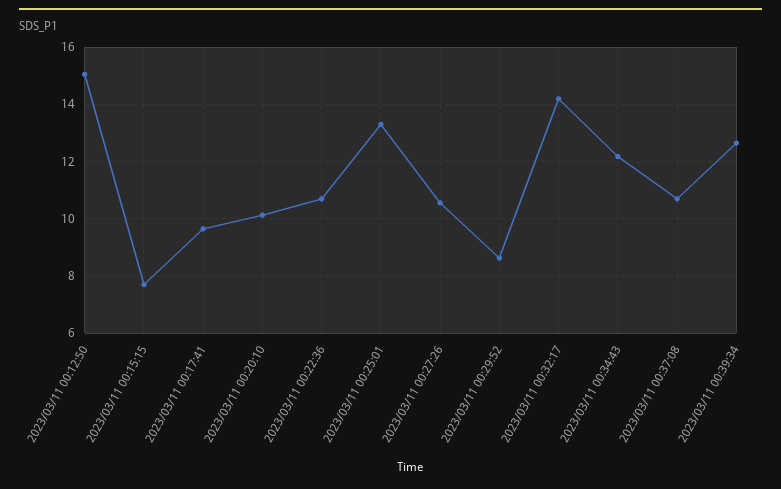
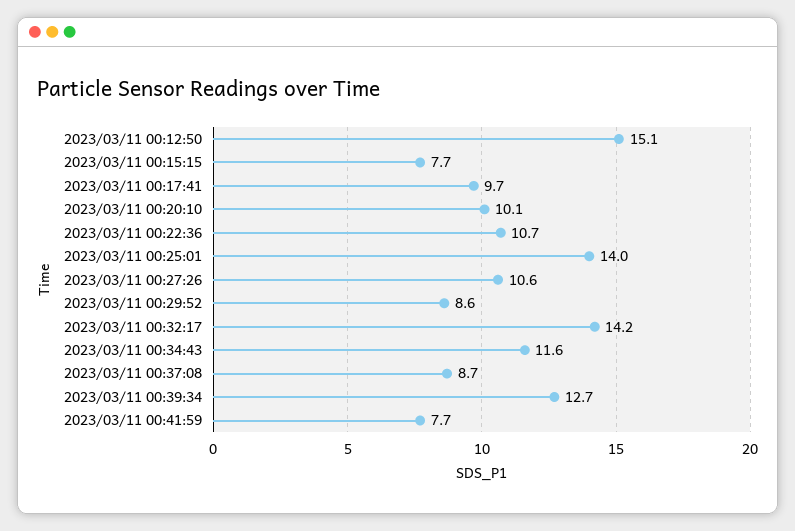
2023/03/11 00:25:01: 13.25 -> 14
2023/03/11 00:34:43: 12.25 -> 11.6
2023/03/11 00:37:08: 10.75 -> 8.7
2023/03/11 00:41:59: none -> 7.7

